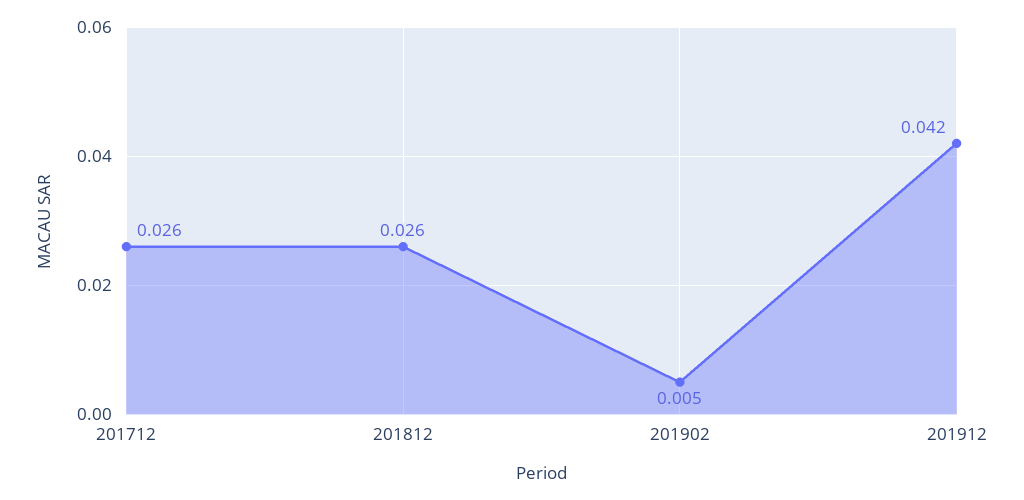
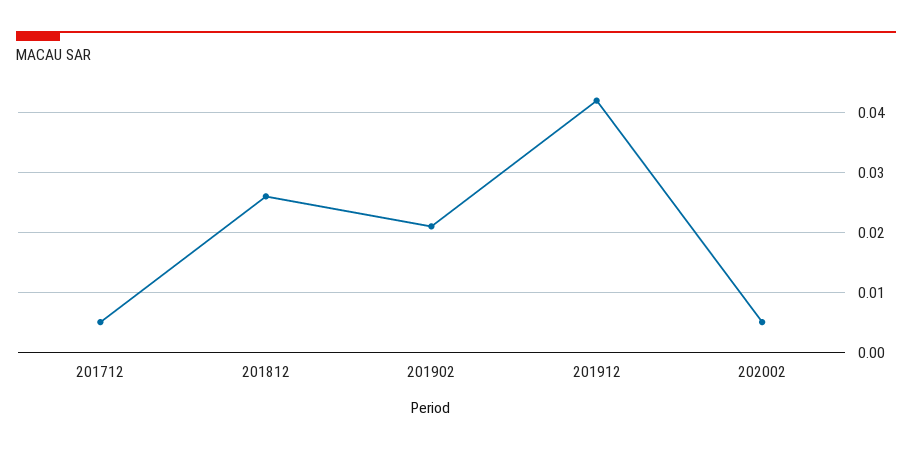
201712: 0.026 -> 0.005
201902: 0.005 -> 0.02
202002: none -> 0.005

